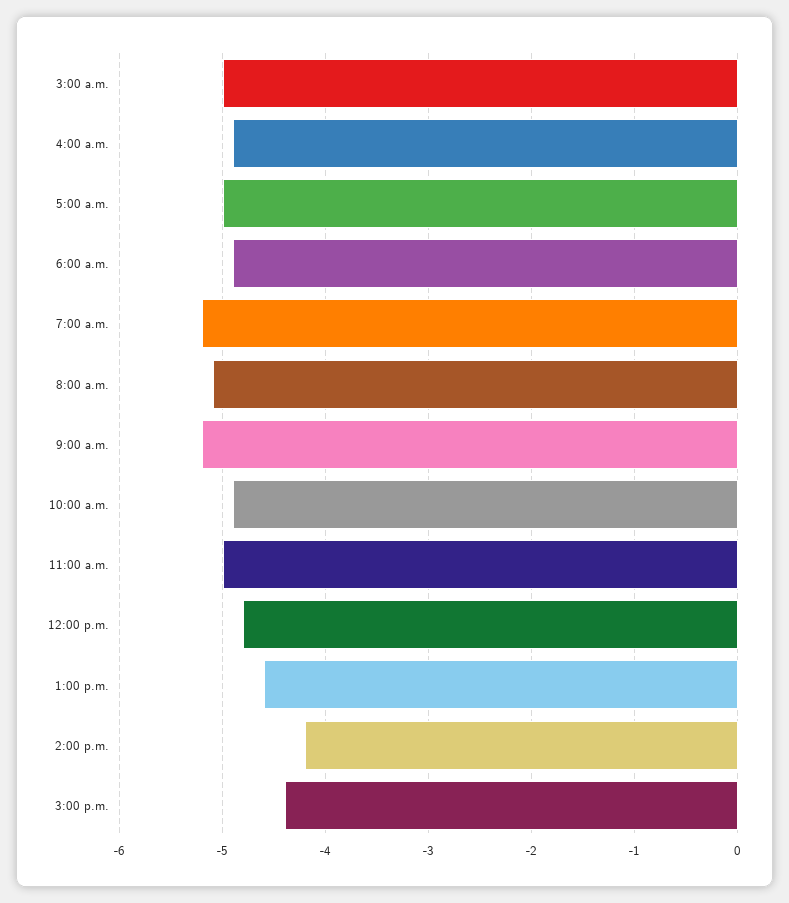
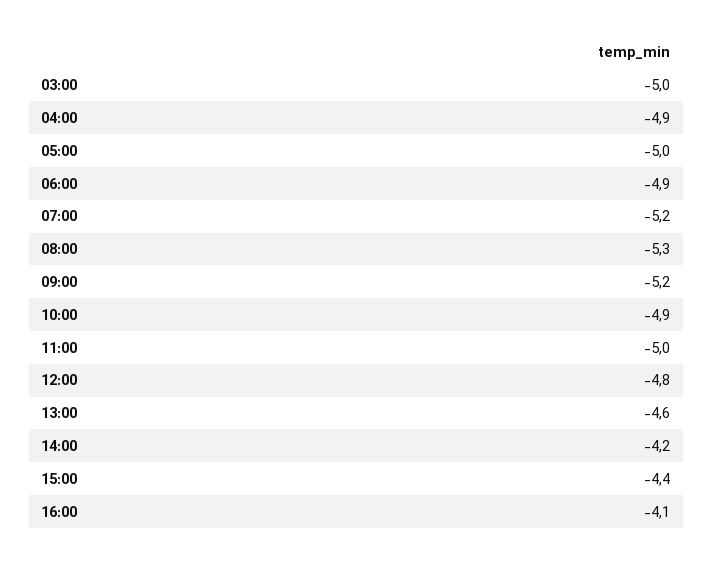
8:00 a.m.: -5.1 -> -5.3
16:00: none -> -4.1

